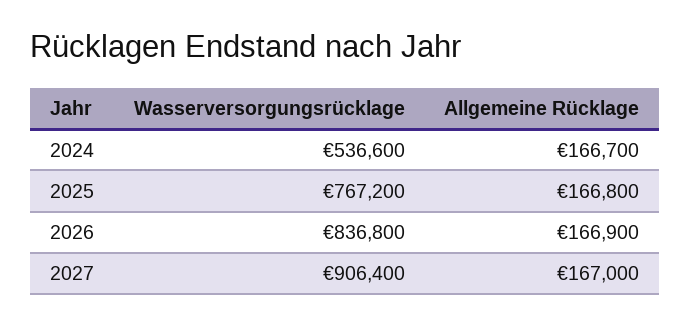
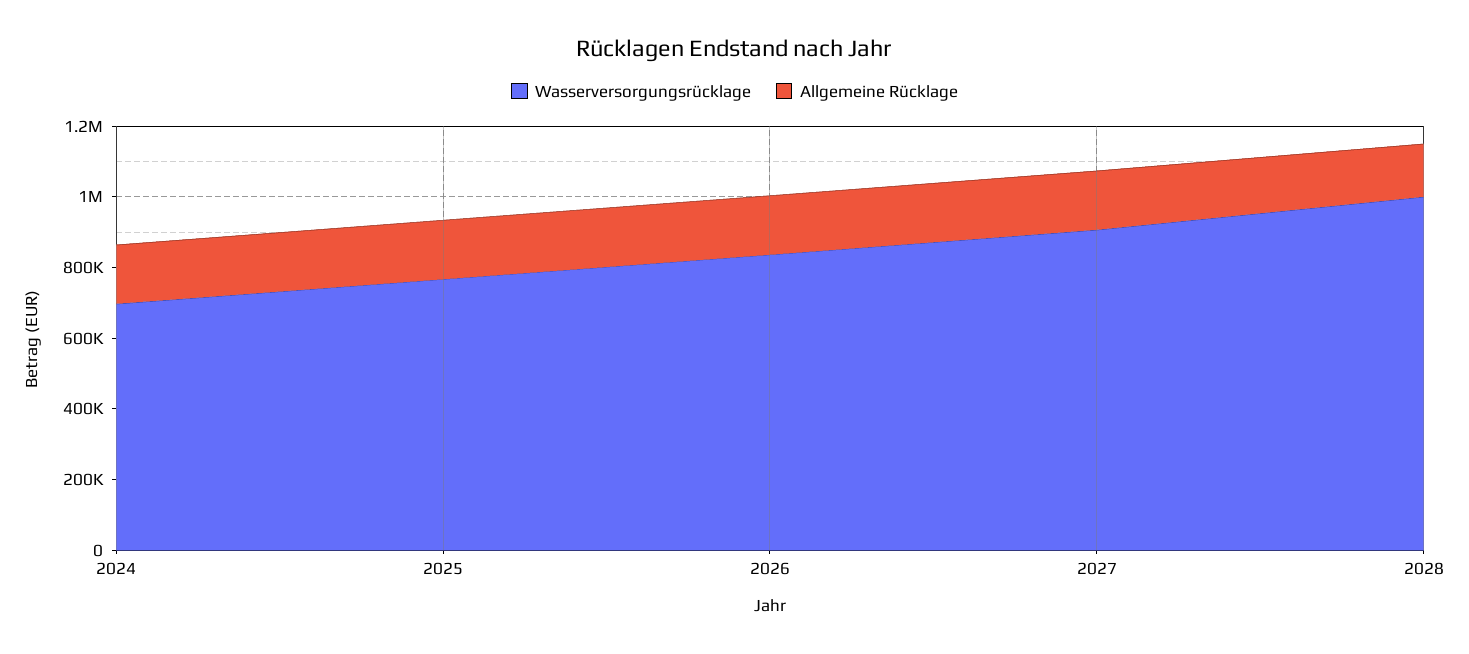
Wasserversorgungsrücklage, 2024: 536600 -> 700000
Wasserversorgungsrücklage, 2028: none -> 1000000
Allgemeine Rücklage, 2028: none -> 150000

